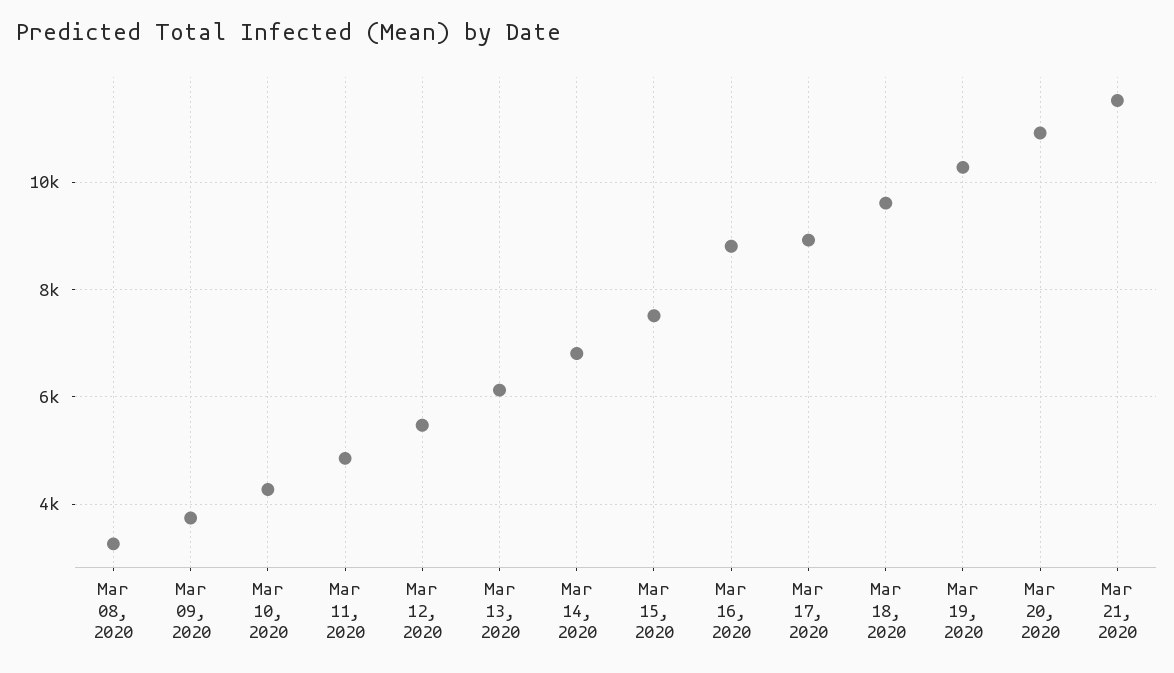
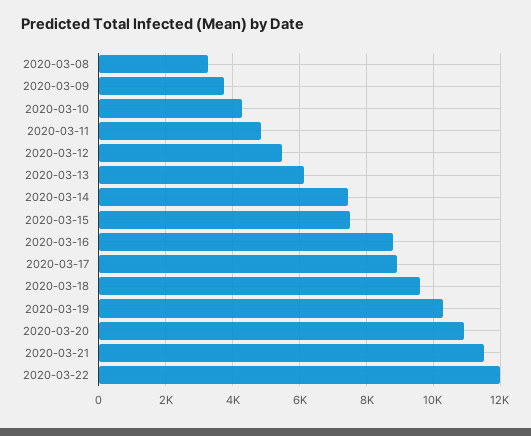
Mar 14, 2020: 6800 -> 7400
2020-03-22: none -> 12000

